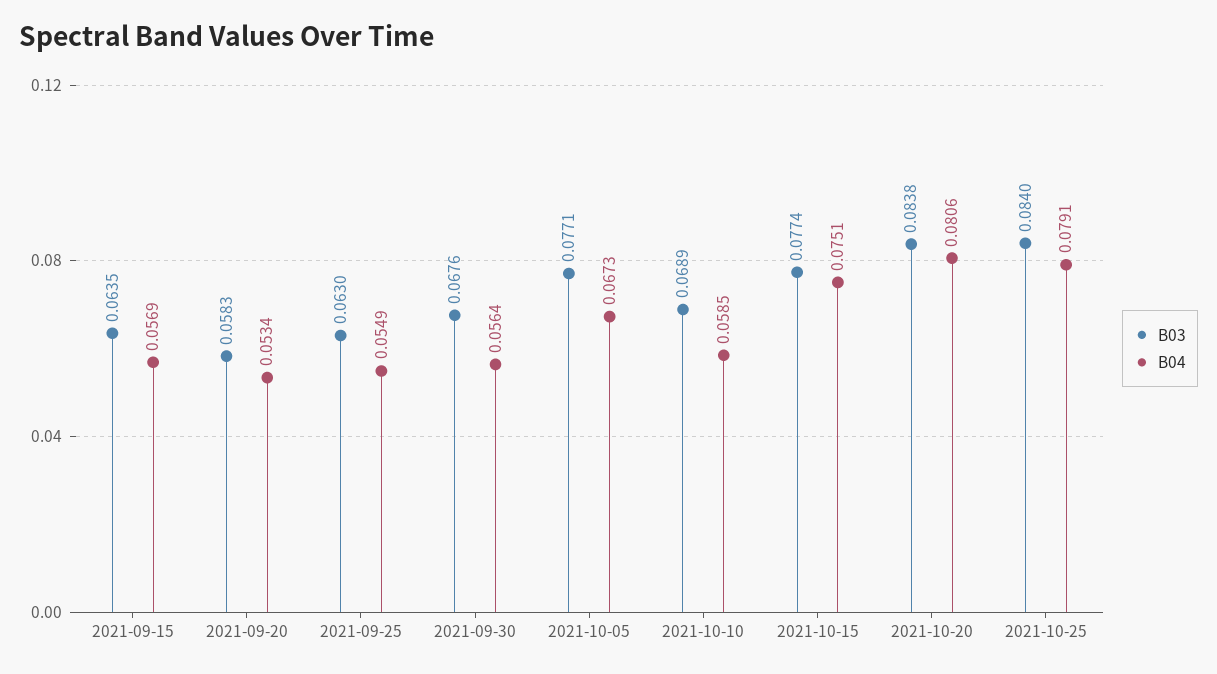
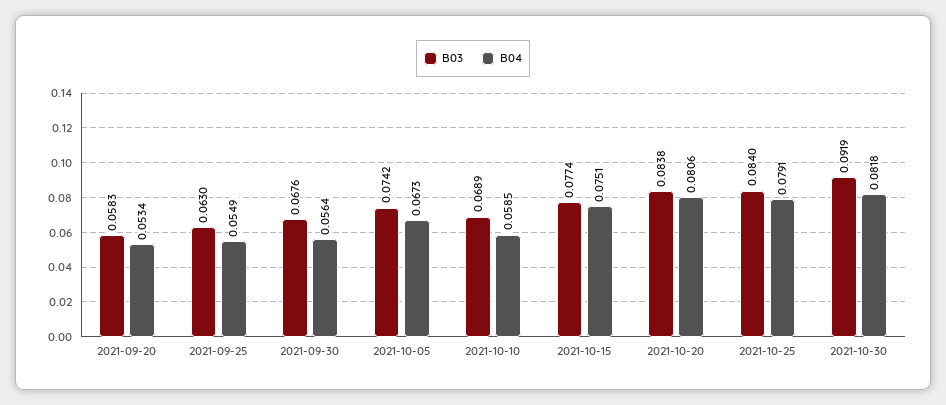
B03, 2021-09-15: 0.0635 -> none
B04, 2021-09-15: 0.0569 -> none
B03, 2021-10-05: 0.0771 -> 0.0742
B03, 2021-10-30: none -> 0.0919
B04, 2021-10-30: none -> 0.0818

